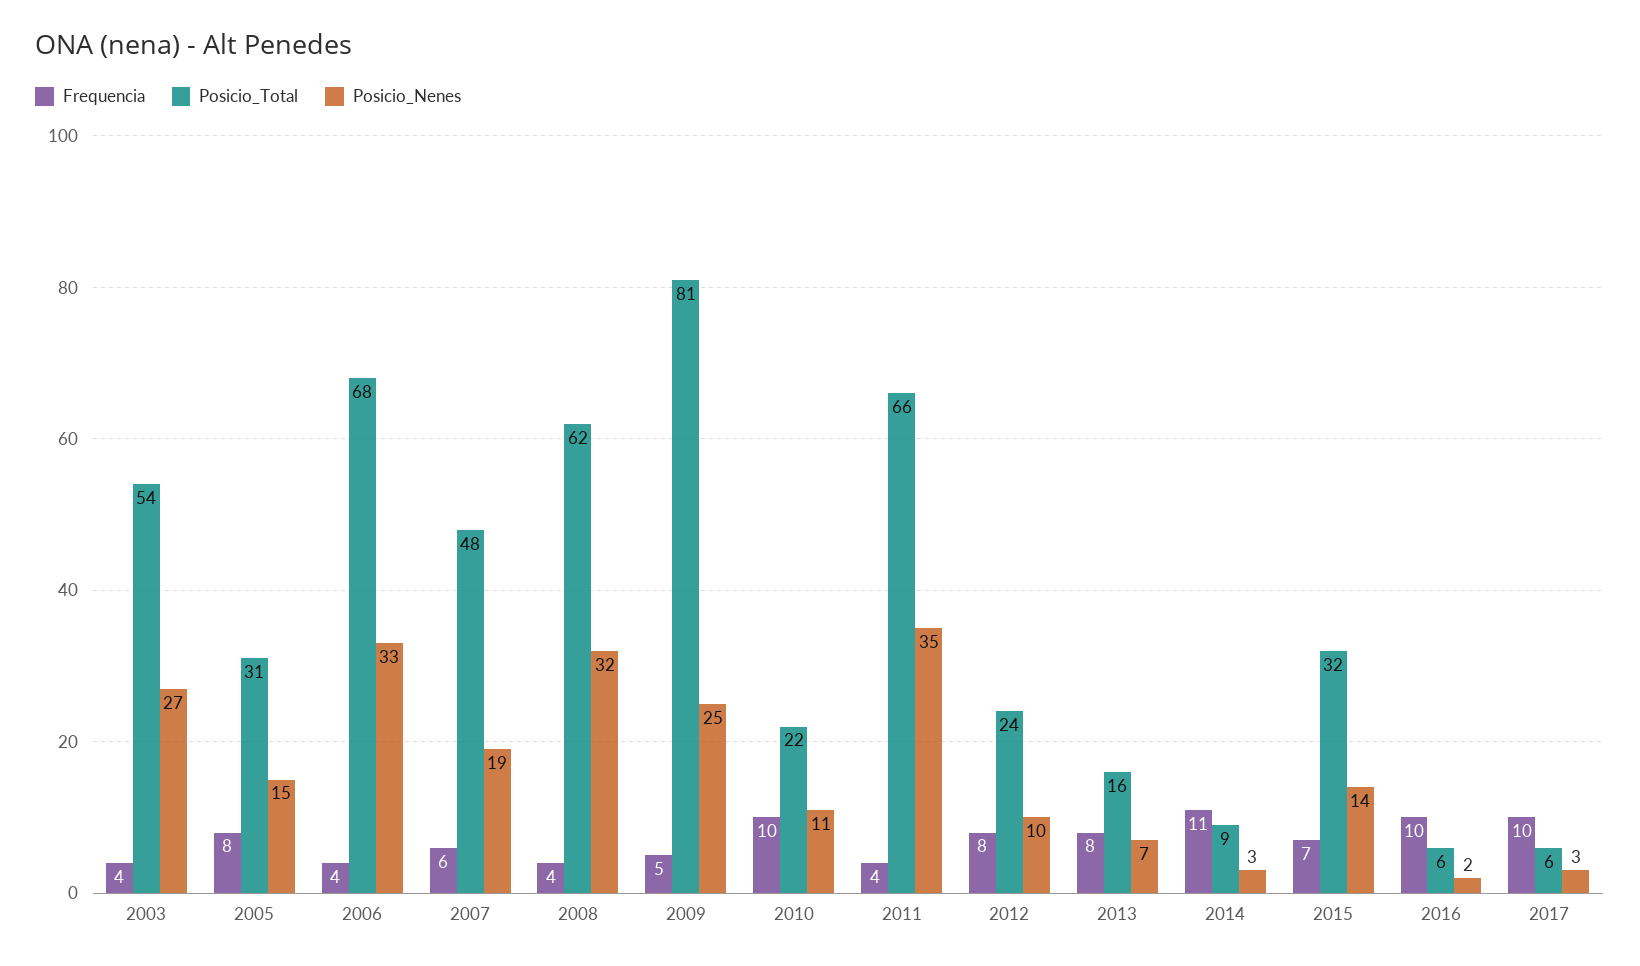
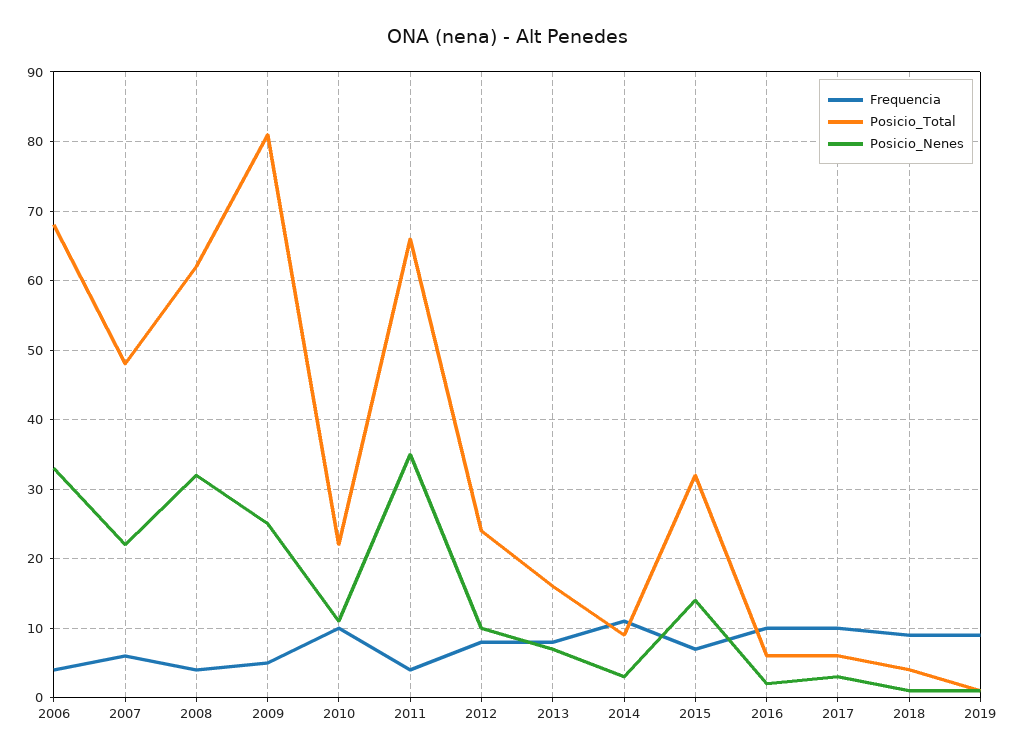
Frequencia, 2003: 4 -> none
Posicio_Total, 2003: 54 -> none
Posicio_Nenes, 2003: 27 -> none
Frequencia, 2005: 8 -> none
Posicio_Total, 2005: 31 -> none
Posicio_Nenes, 2005: 15 -> none
Posicio_Nenes, 2007: 19 -> 22
Frequencia, 2018: none -> 9
Posicio_Total, 2018: none -> 4
Posicio_Nenes, 2018: none -> 1
Frequencia, 2019: none -> 9
Posicio_Total, 2019: none -> 1
Posicio_Nenes, 2019: none -> 1

